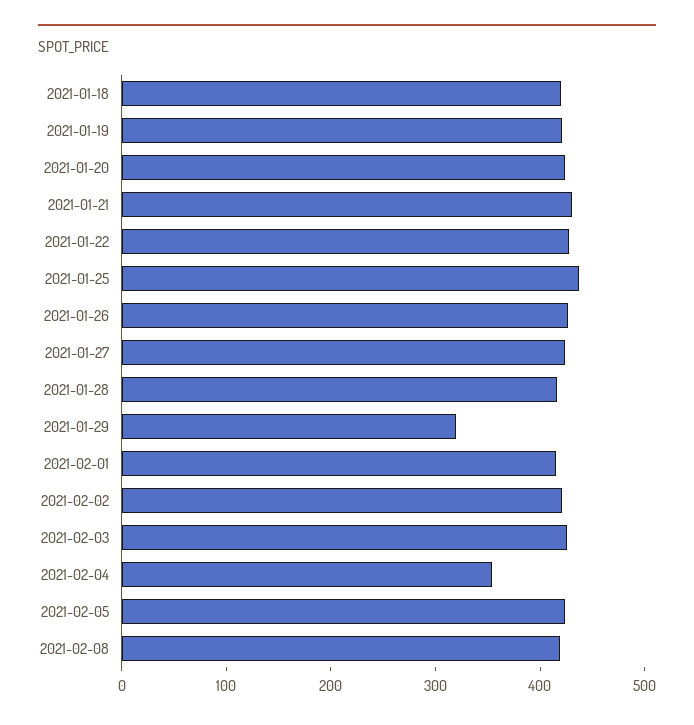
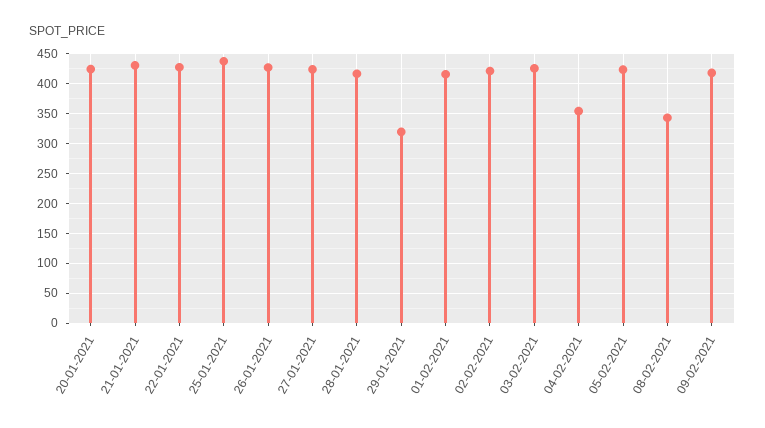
2021-01-18: 420 -> none
2021-01-19: 420 -> none
2021-02-08: 420 -> 350
09-02-2021: none -> 425

